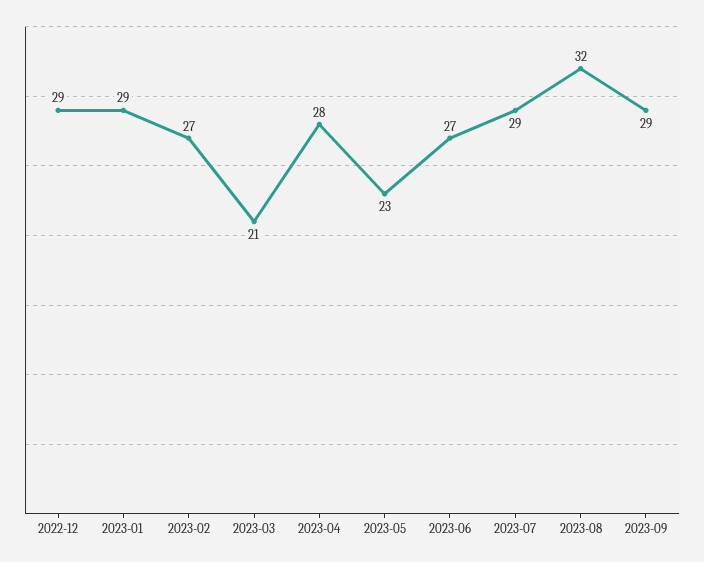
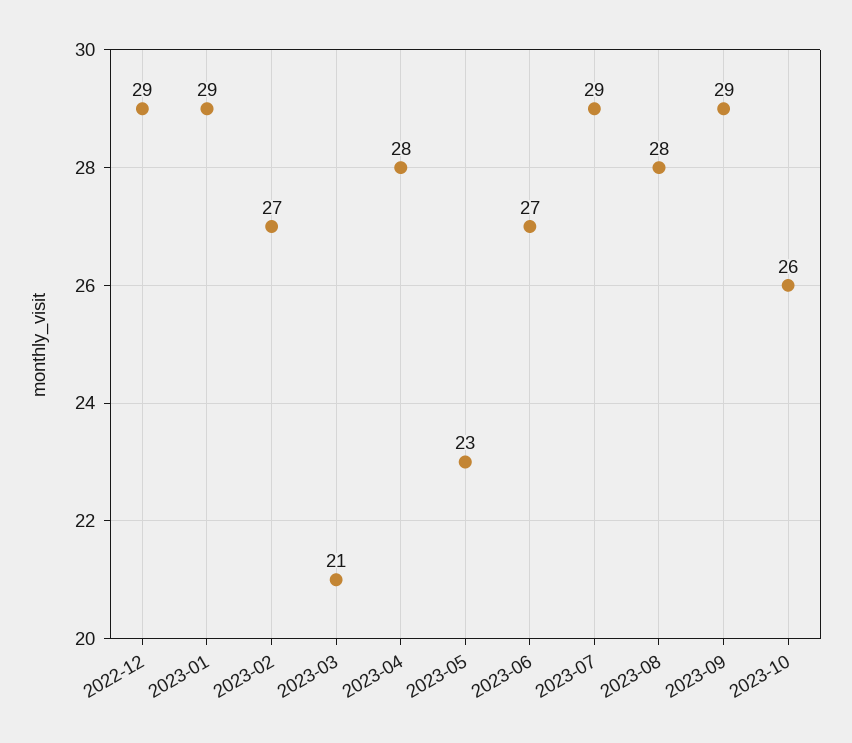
2023-08: 32 -> 28
2023-10: none -> 26

